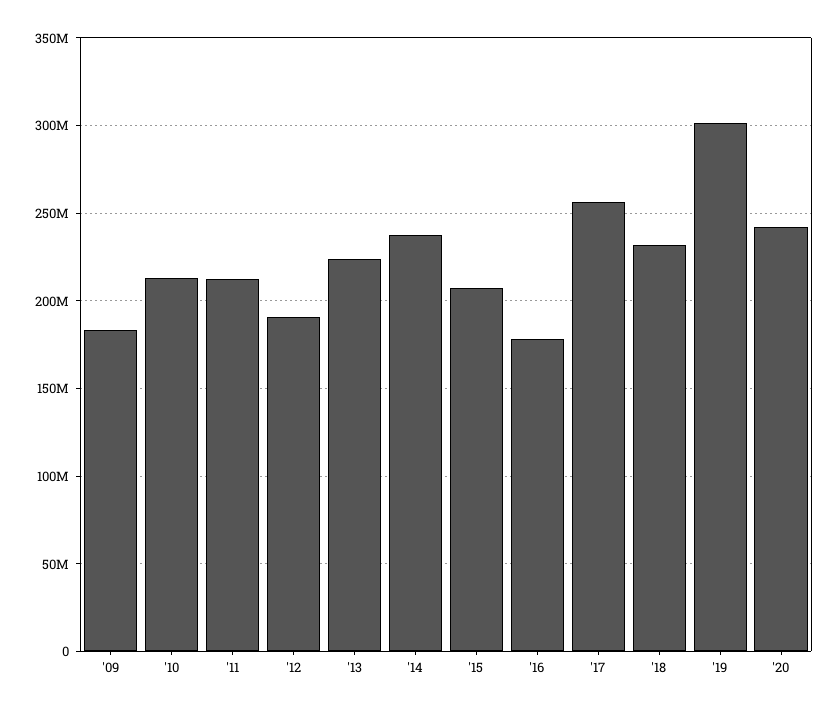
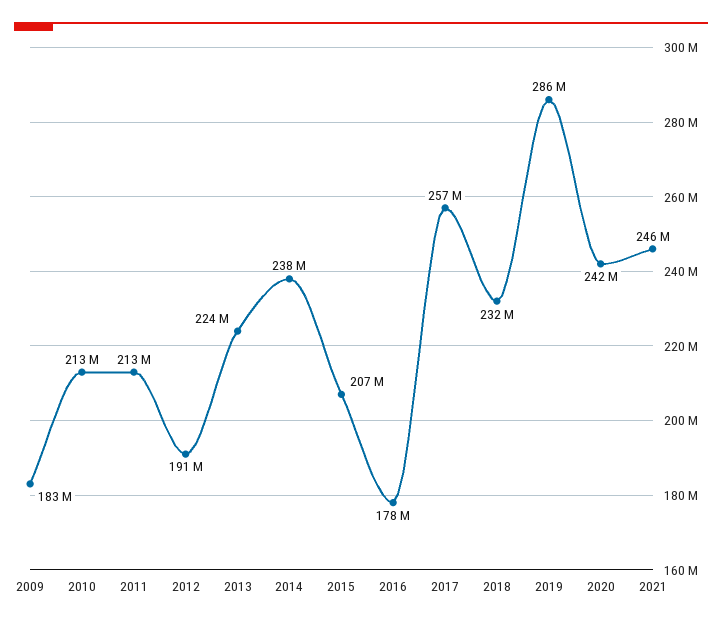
'19: 300000000 -> 286000000
2021: none -> 246000000

